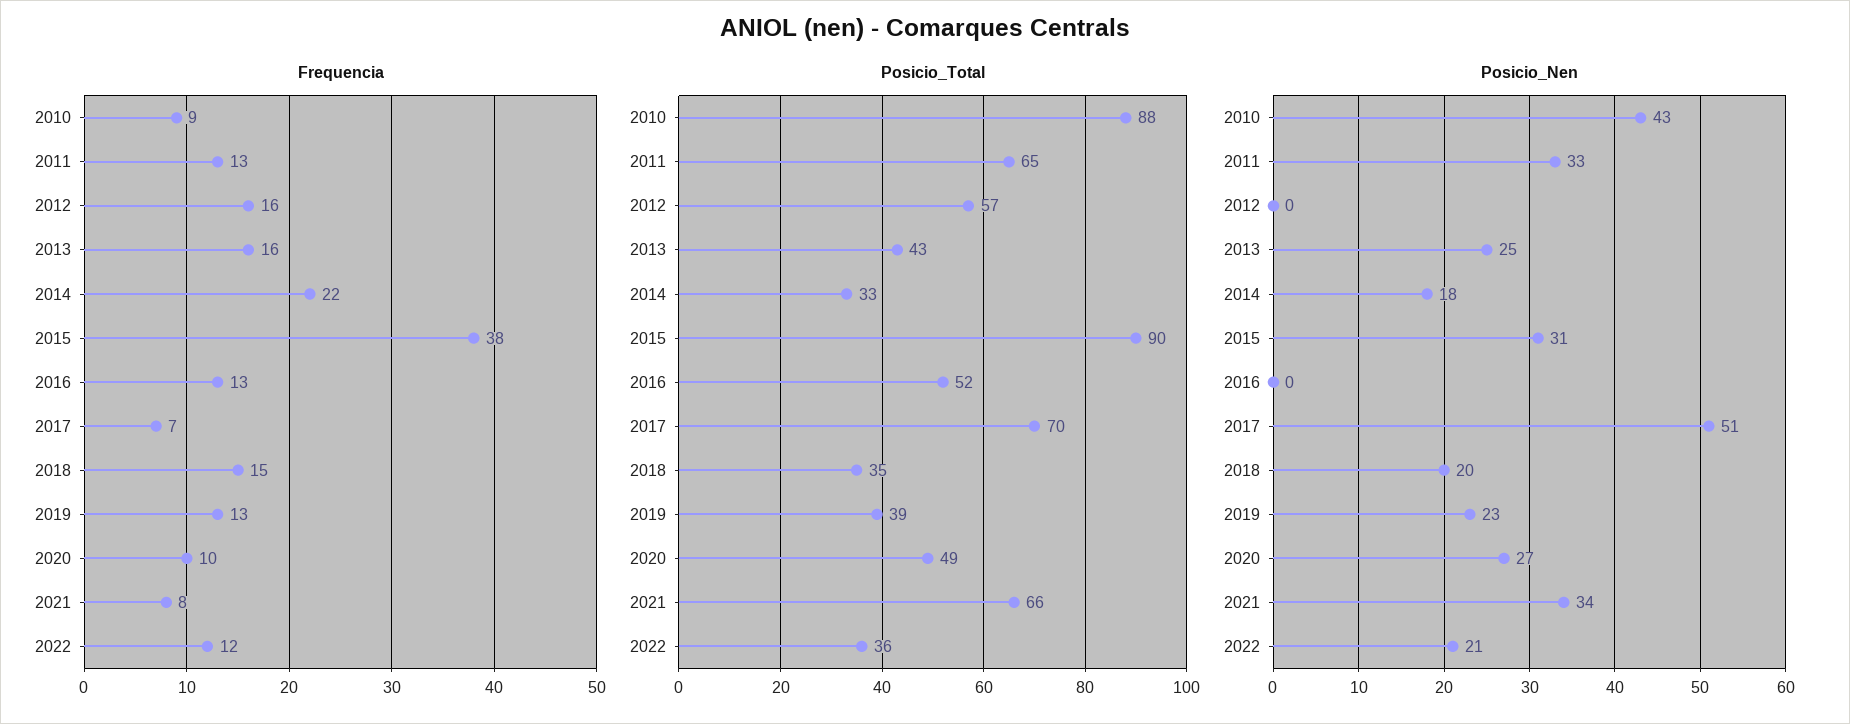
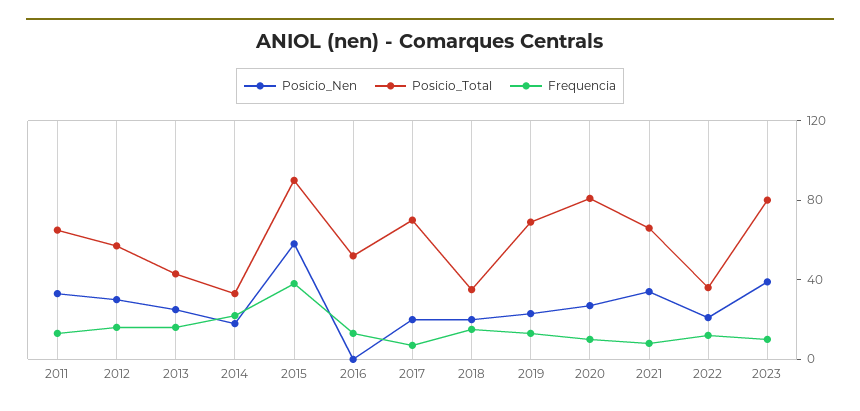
Frequencia, 2010: 9 -> none
Posicio_Total, 2010: 88 -> none
Posicio_Total, 2019: 39 -> 70
Posicio_Total, 2020: 49 -> 80
Posicio_Nen, 2010: 43 -> none
Posicio_Nen, 2012: 0 -> 30
Posicio_Nen, 2015: 31 -> 60
Posicio_Nen, 2017: 51 -> 20
Posicio_Nen, 2023: none -> 40
Posicio_Total, 2023: none -> 80
Frequencia, 2023: none -> 10

